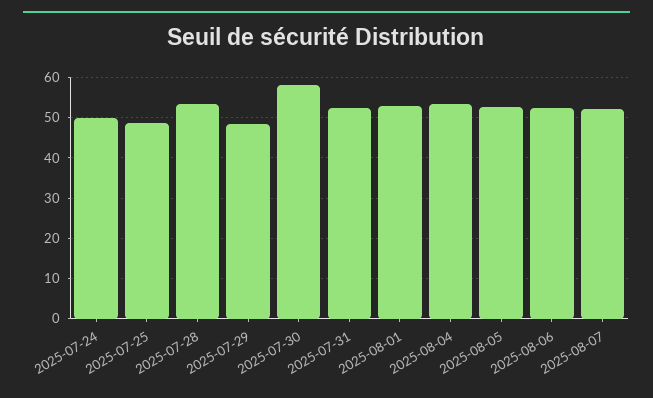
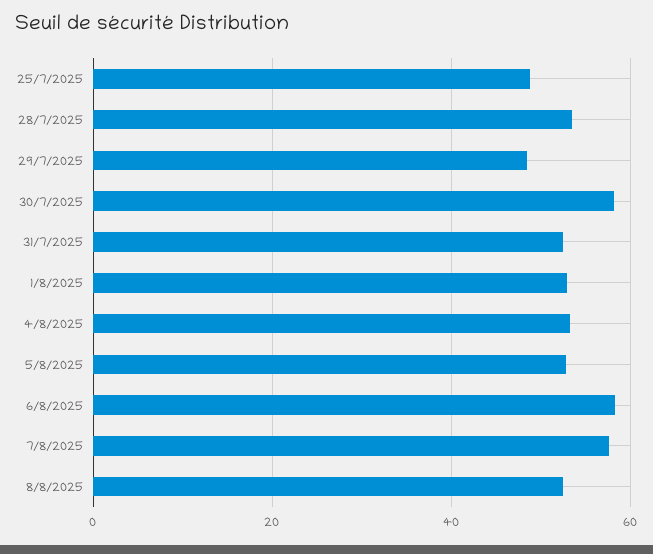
2025-07-24: 50 -> none
2025-08-06: 52 -> 58
2025-08-07: 52 -> 58
8/8/2025: none -> 52

